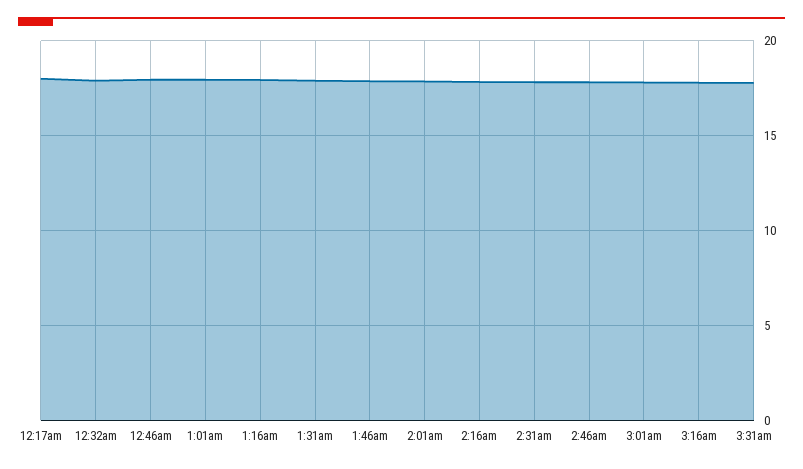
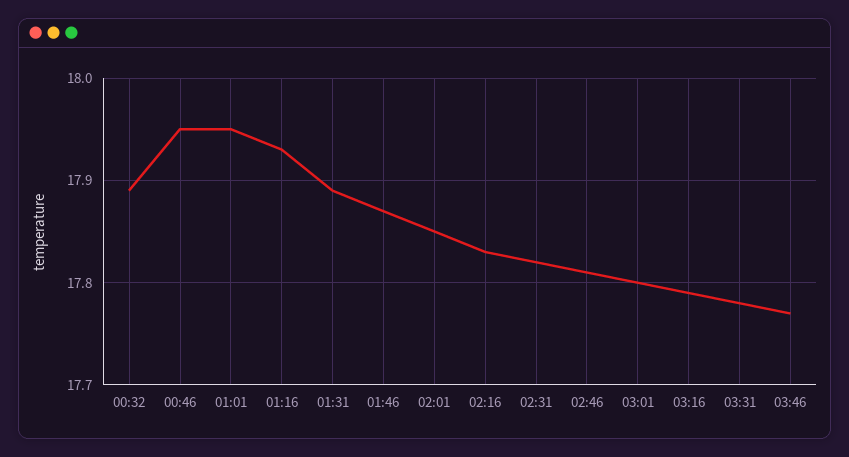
12:17am: 18 -> none
03:46: none -> 17.77

